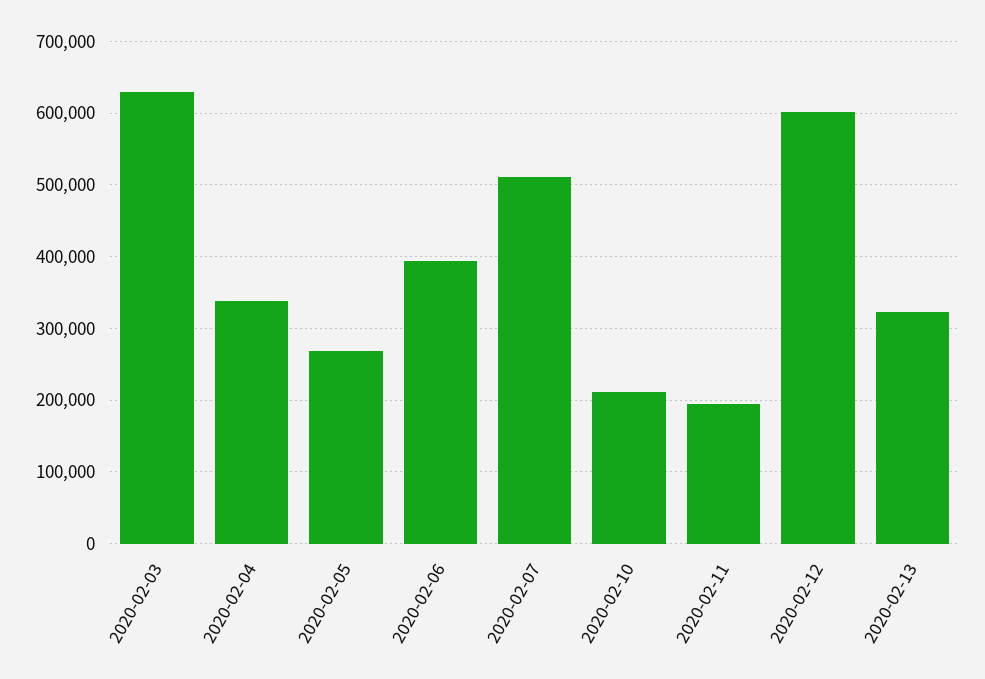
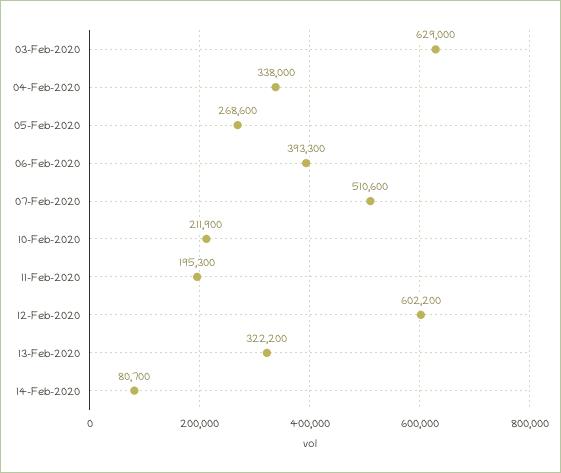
14-Feb-2020: none -> 80700

